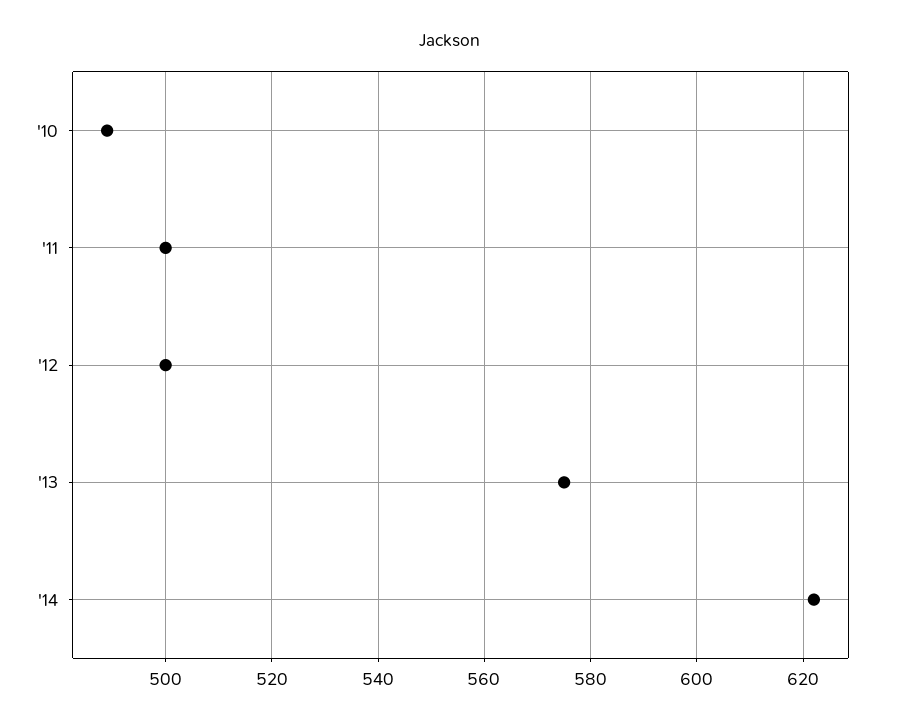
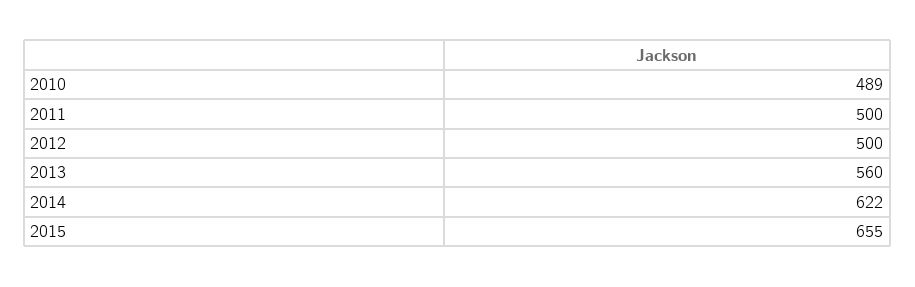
'13: 575 -> 560
2015: none -> 655

